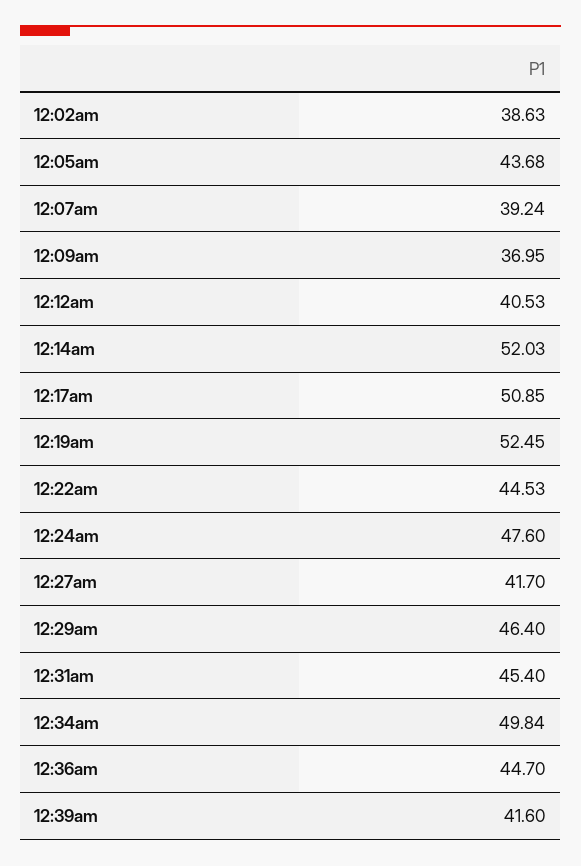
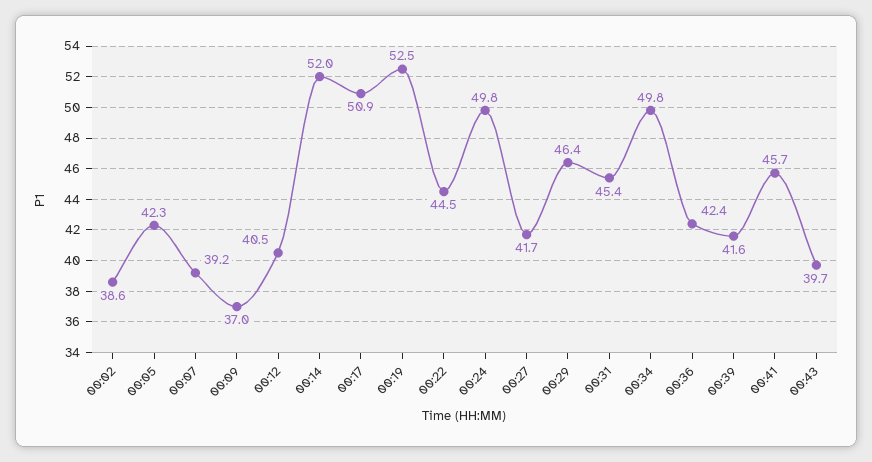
12:05am: 43.68 -> 42.3
12:24am: 47.6 -> 49.8
12:36am: 44.7 -> 42.4
00:41: none -> 45.7
00:43: none -> 39.7

